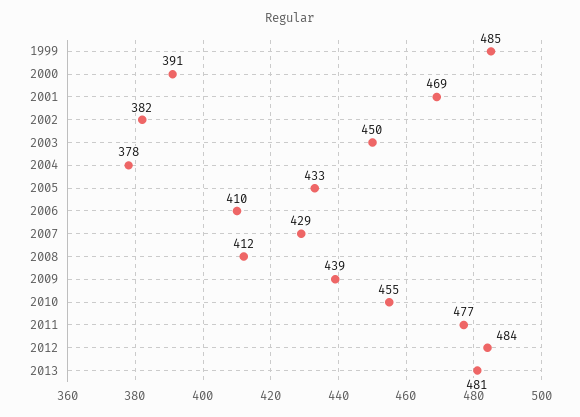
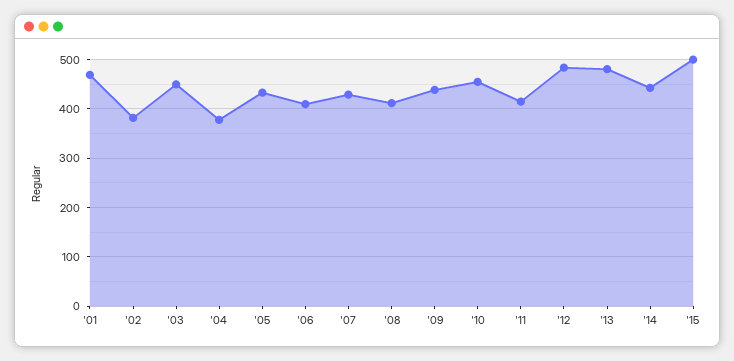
1999: 485 -> none
2000: 391 -> none
2011: 477 -> 420
'14: none -> 440
'15: none -> 500

